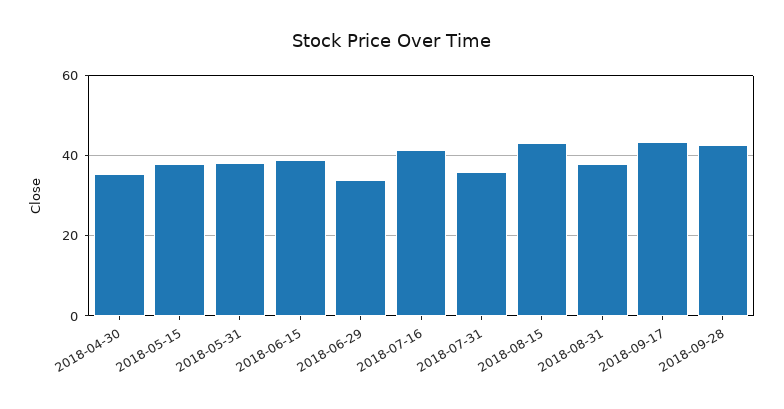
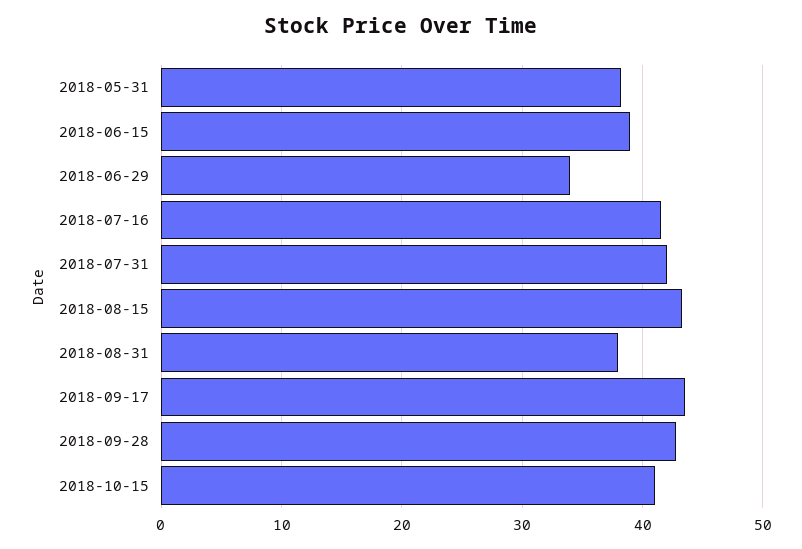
2018-04-30: 36 -> none
2018-05-15: 38 -> none
2018-07-31: 36 -> 42
2018-10-15: none -> 41

